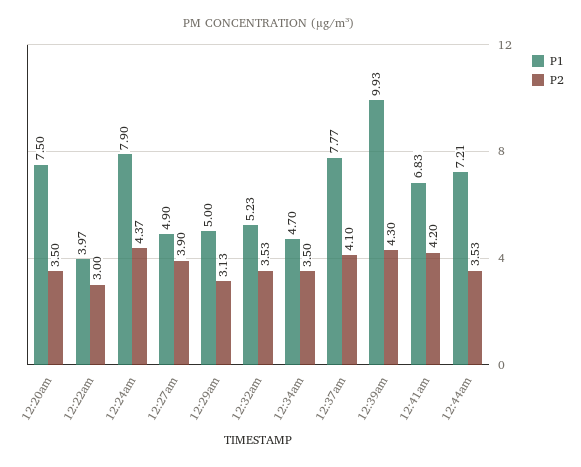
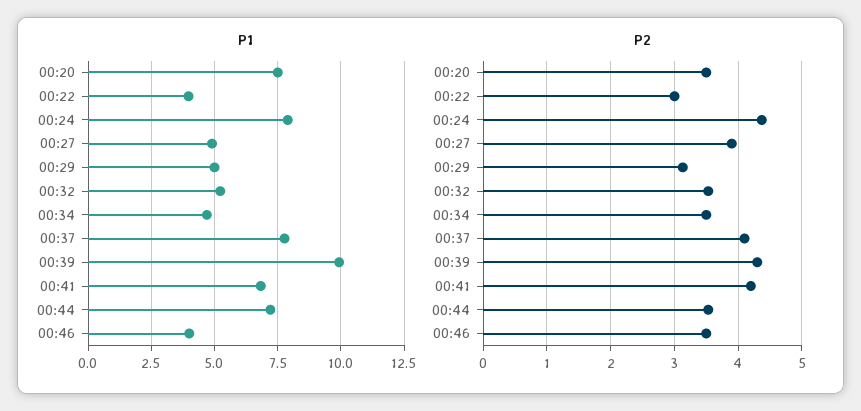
P1, 00:46: none -> 4
P2, 00:46: none -> 3.5

